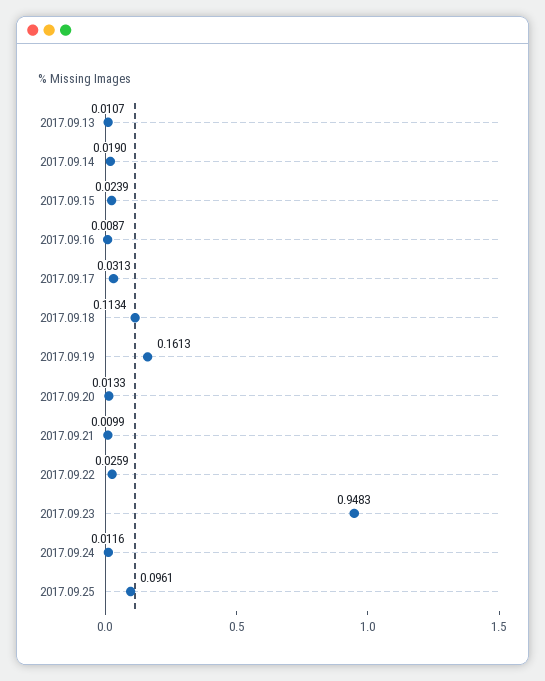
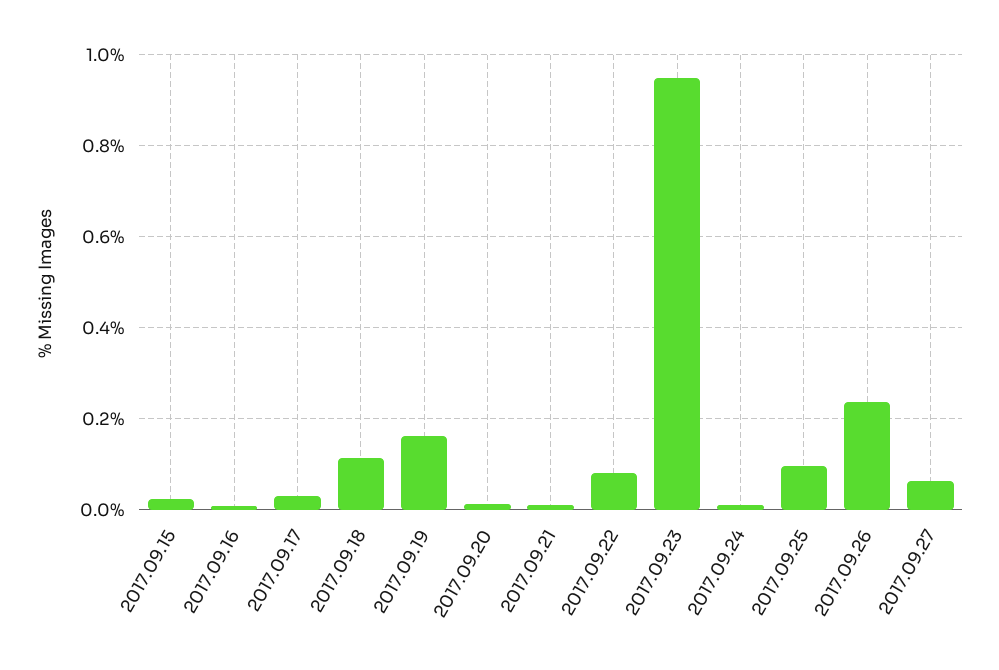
2017.09.13: 0.0107 -> none
2017.09.14: 0.019 -> none
2017.09.22: 0.0259 -> 0.08
2017.09.26: none -> 0.24
2017.09.27: none -> 0.06

